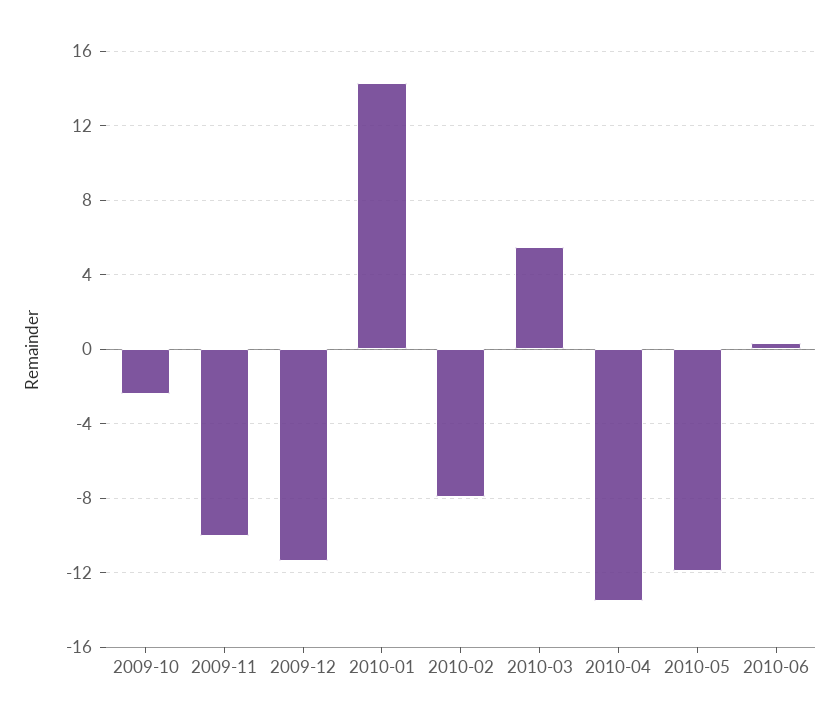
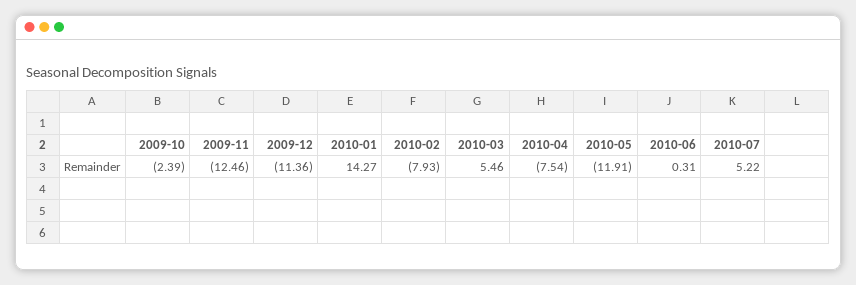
2009-11: -10 -> -12.46
2010-04: -13.5 -> -7.54
2010-07: none -> 5.22

